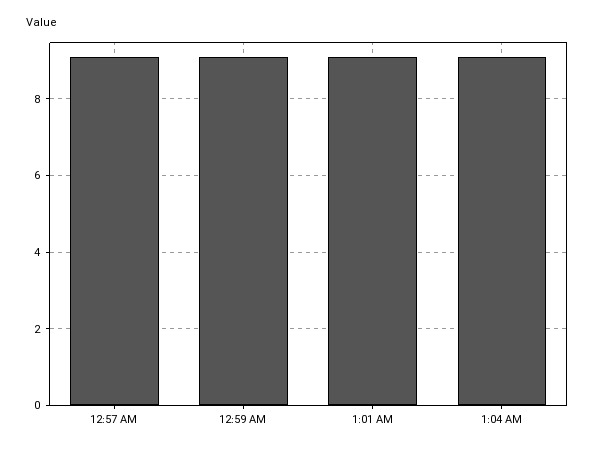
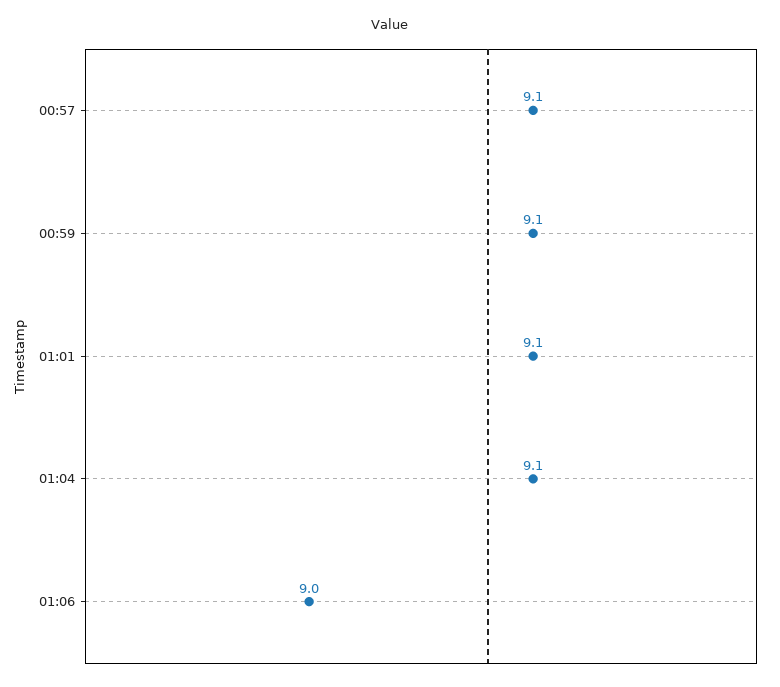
01:06: none -> 9

